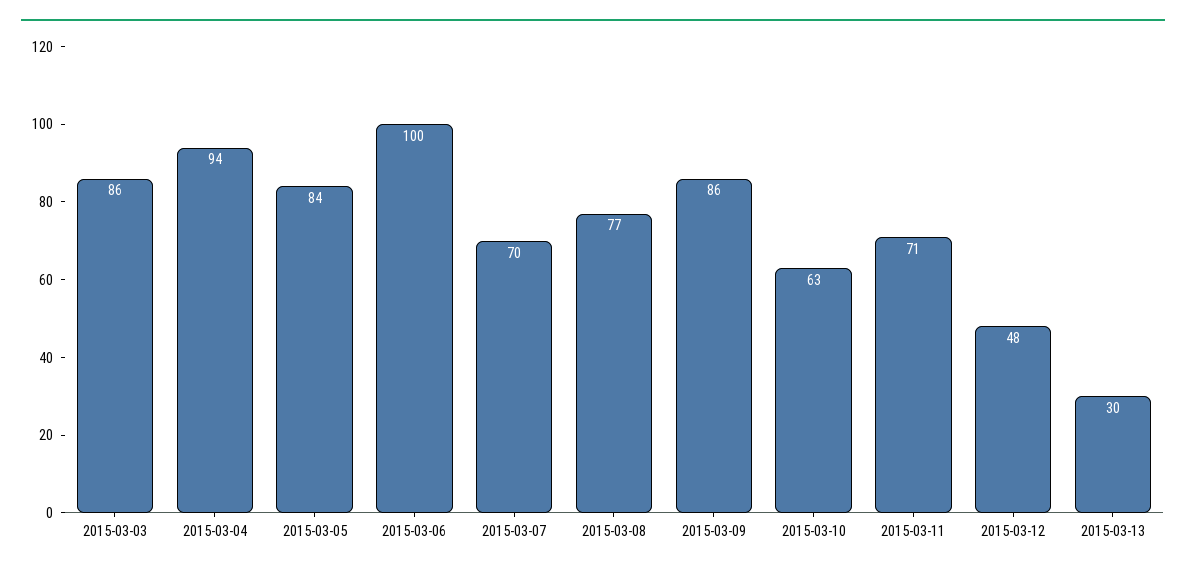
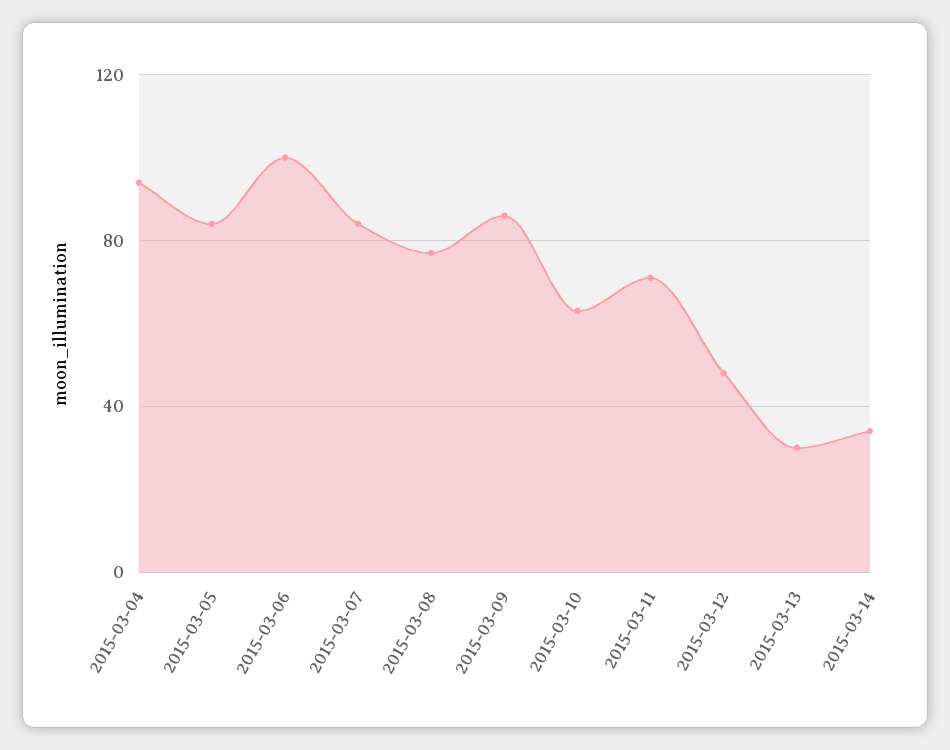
2015-03-03: 86 -> none
2015-03-07: 70 -> 85
2015-03-14: none -> 35

